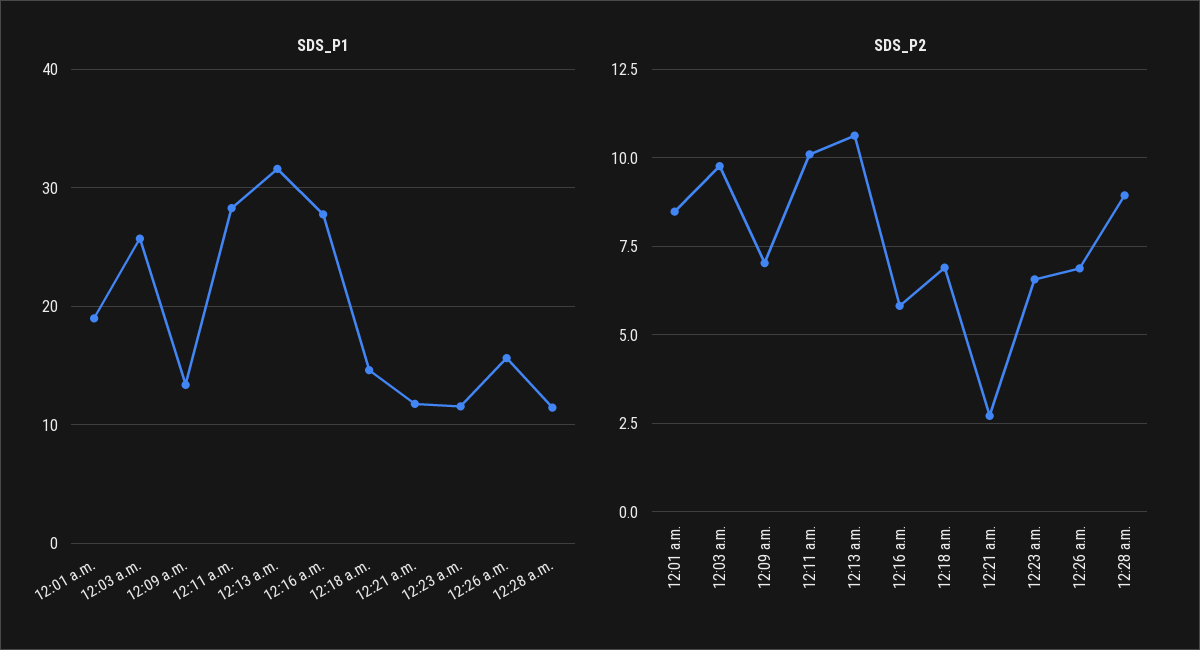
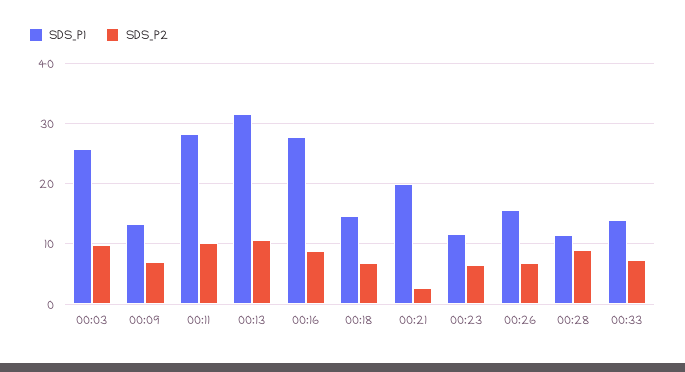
SDS_P1, 12:01 a.m.: 19 -> none
SDS_P1, 12:21 a.m.: 12 -> 20
SDS_P2, 12:01 a.m.: 8.5 -> none
SDS_P2, 12:16 a.m.: 5.75 -> 9
SDS_P1, 00:33: none -> 14
SDS_P2, 00:33: none -> 7

